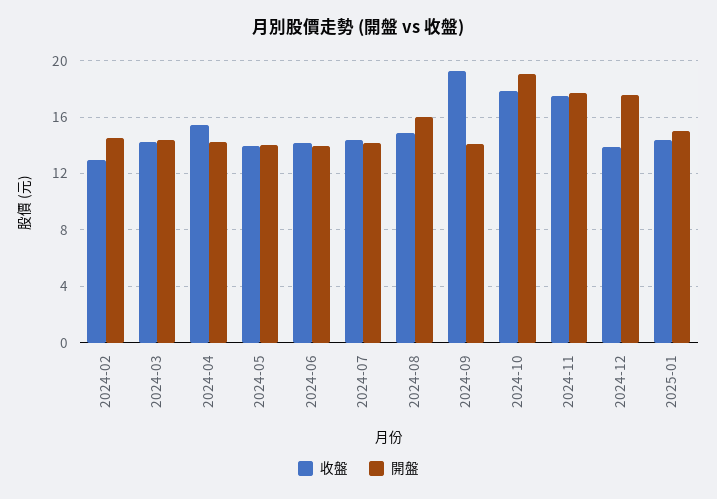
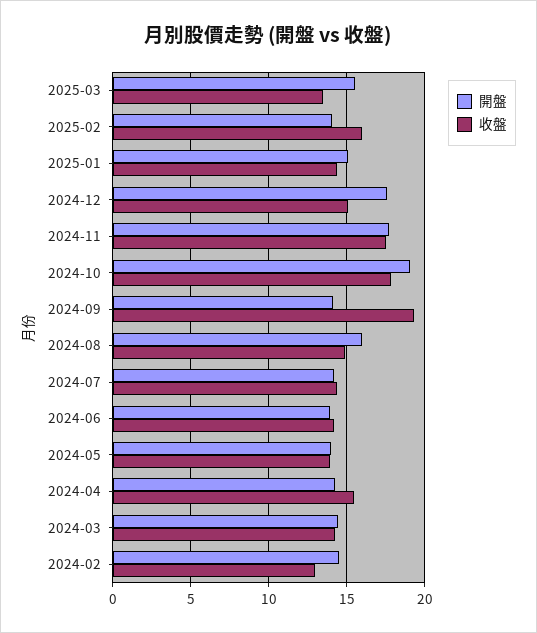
收盤, 2024-12: 14 -> 15
開盤, 2025-03: none -> 15.5
收盤, 2025-03: none -> 13.5
開盤, 2025-02: none -> 14
收盤, 2025-02: none -> 16

